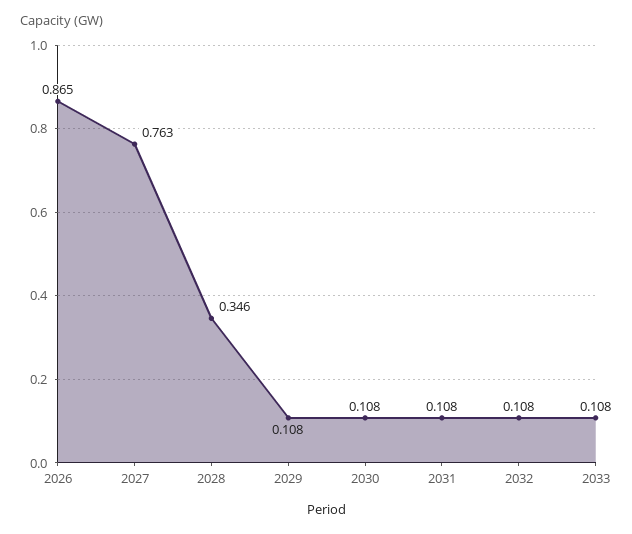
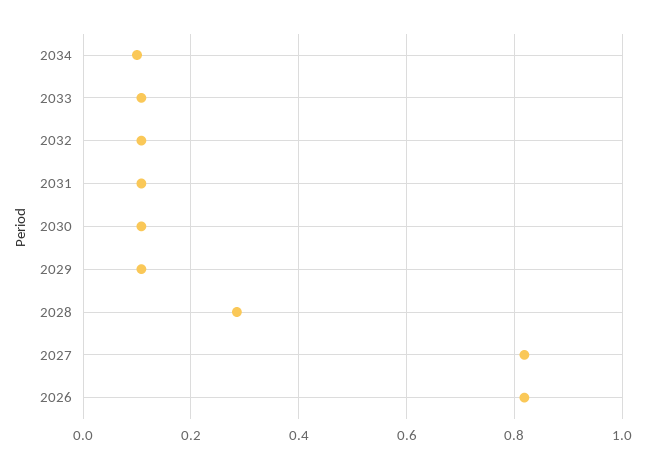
2026: 0.865 -> 0.82
2027: 0.763 -> 0.82
2028: 0.346 -> 0.28
2034: none -> 0.1

